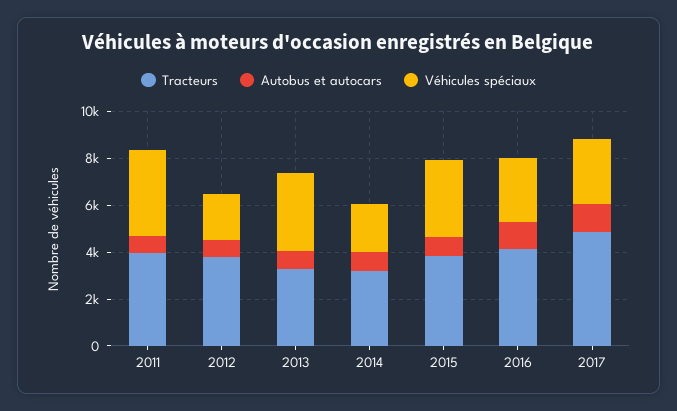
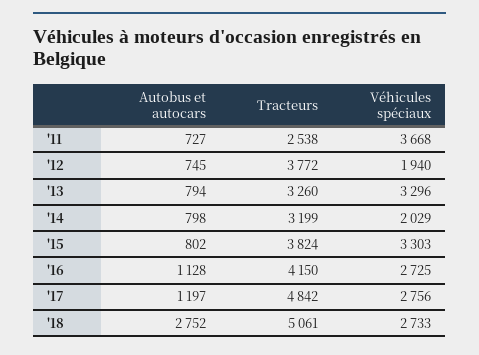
Tracteurs, 2011: 4000 -> 2538
Autobus et autocars, '18: none -> 2752
Tracteurs, '18: none -> 5061
Véhicules spéciaux, '18: none -> 2733

